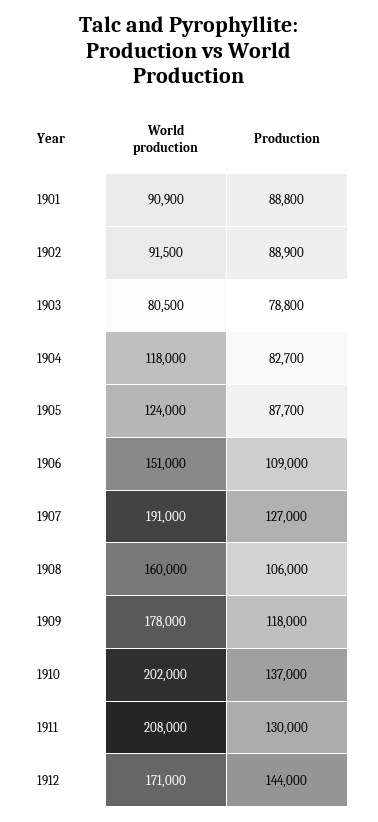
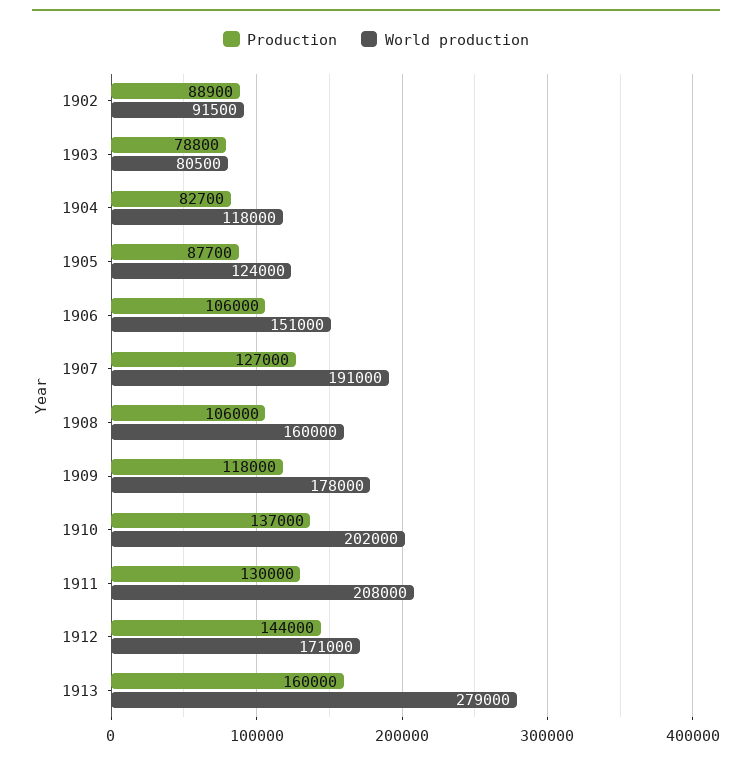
World production, 1901: 90900 -> none
Production, 1901: 88800 -> none
Production, 1906: 109000 -> 106000
Production, 1913: none -> 160000
World production, 1913: none -> 279000

